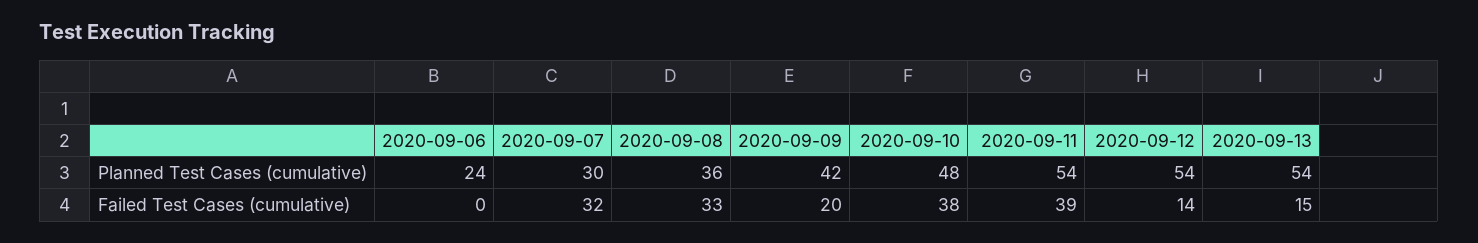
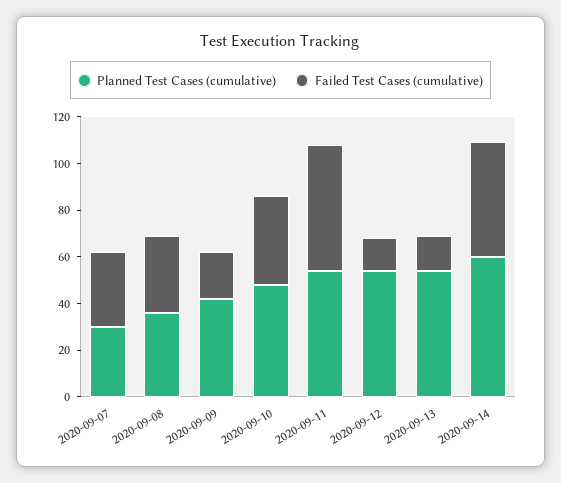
Planned Test Cases (cumulative), 2020-09-06: 24 -> none
Failed Test Cases (cumulative), 2020-09-06: 0 -> none
Failed Test Cases (cumulative), 2020-09-11: 39 -> 55
Planned Test Cases (cumulative), 2020-09-14: none -> 60
Failed Test Cases (cumulative), 2020-09-14: none -> 50

